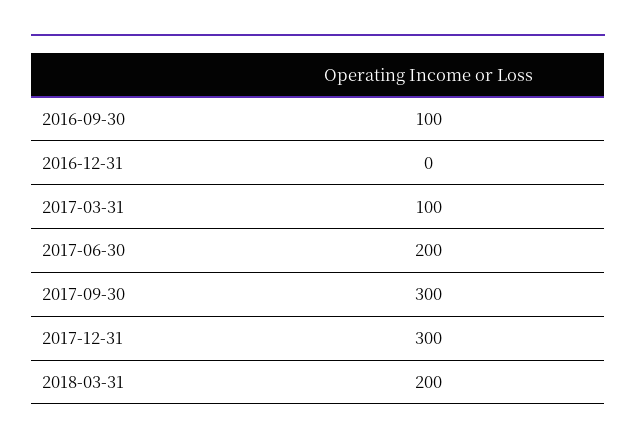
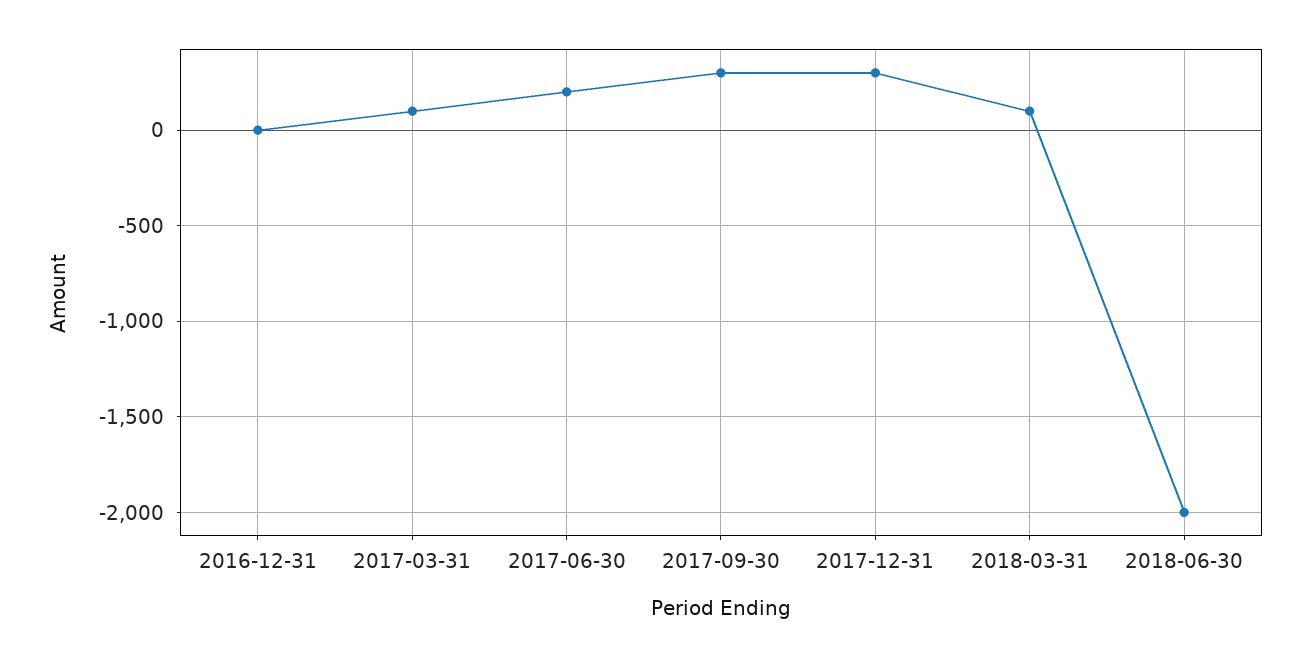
2016-09-30: 100 -> none
2018-03-31: 200 -> 100
2018-06-30: none -> -2000

